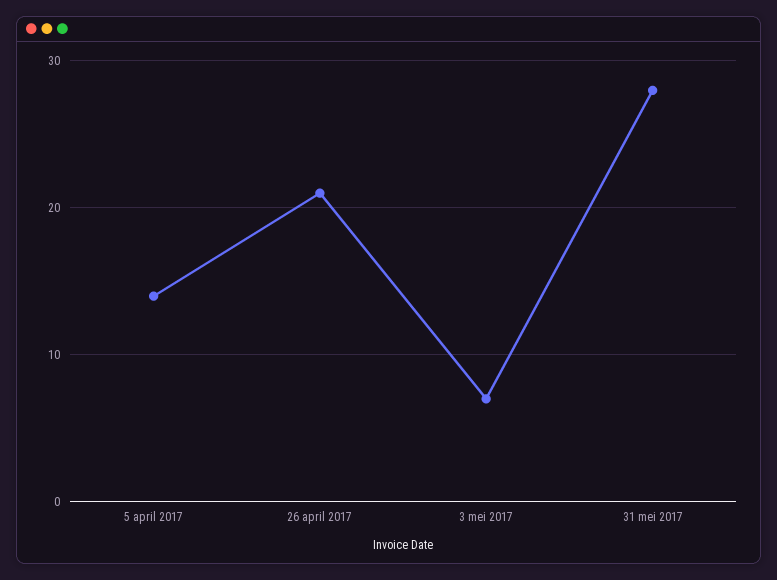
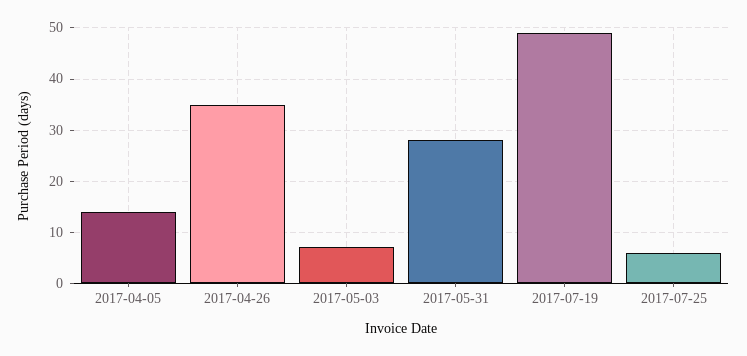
26 april 2017: 21 -> 35
2017-07-19: none -> 50
2017-07-25: none -> 5

